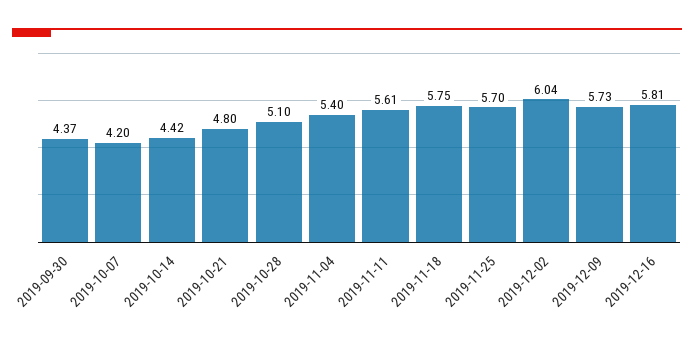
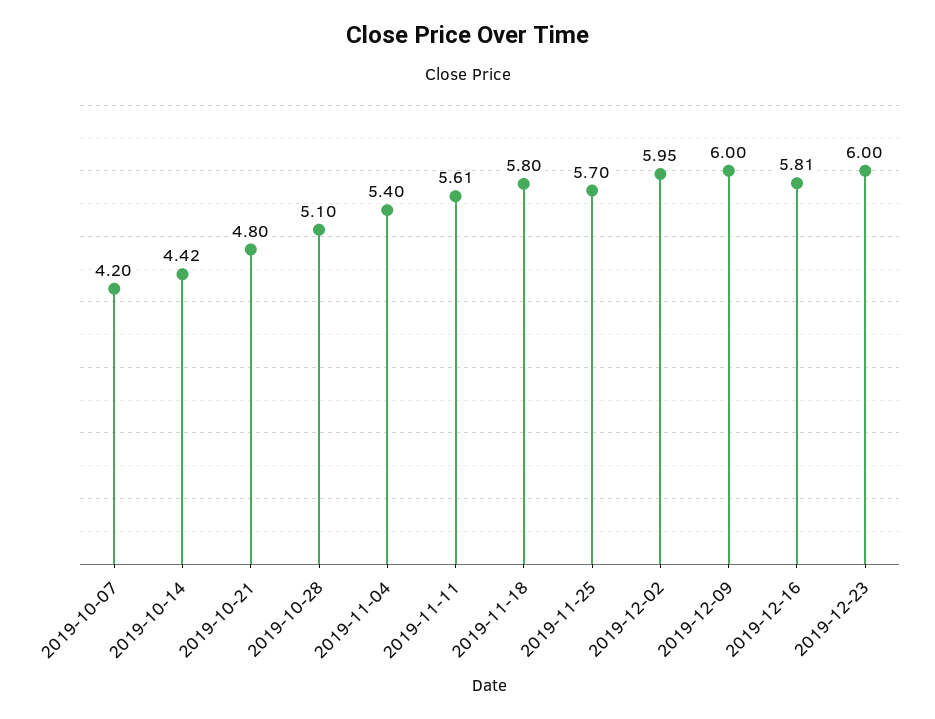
2019-09-30: 4.37 -> none
2019-11-18: 5.75 -> 5.8
2019-12-02: 6.04 -> 5.95
2019-12-09: 5.73 -> 6
2019-12-23: none -> 6

